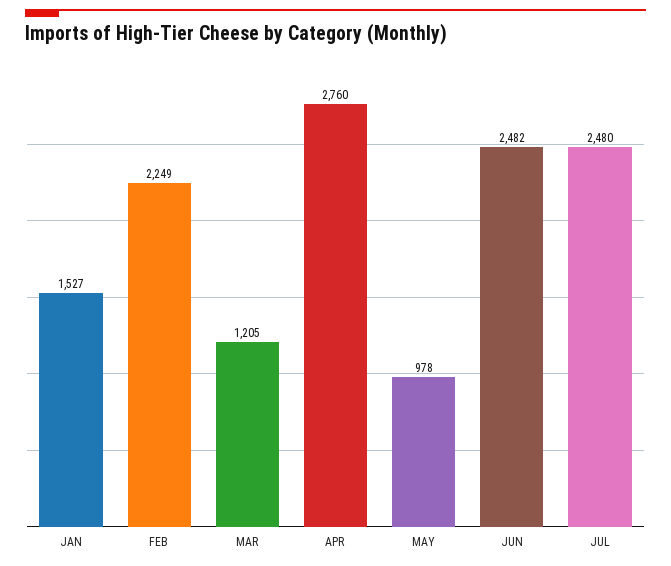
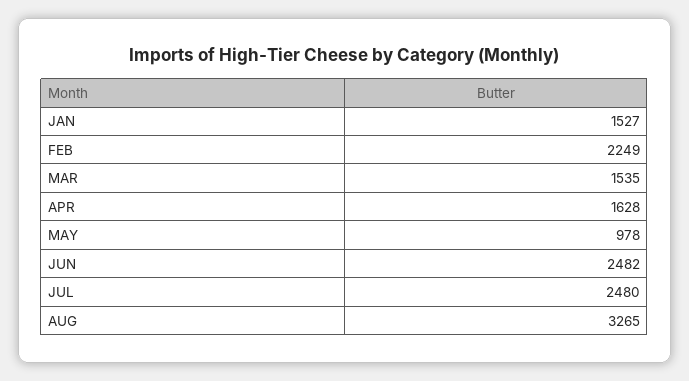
MAR: 1205 -> 1535
APR: 2760 -> 1628
AUG: none -> 3265

